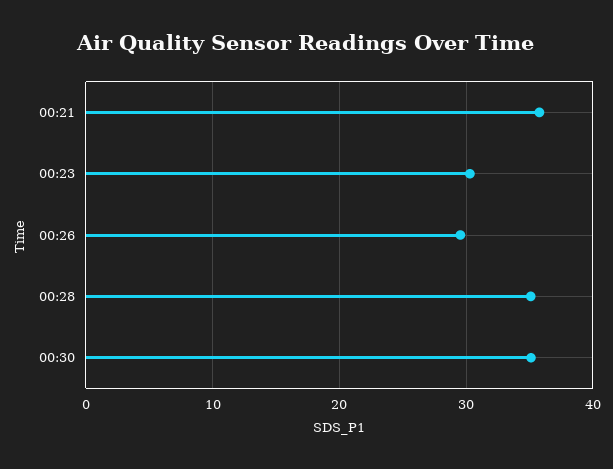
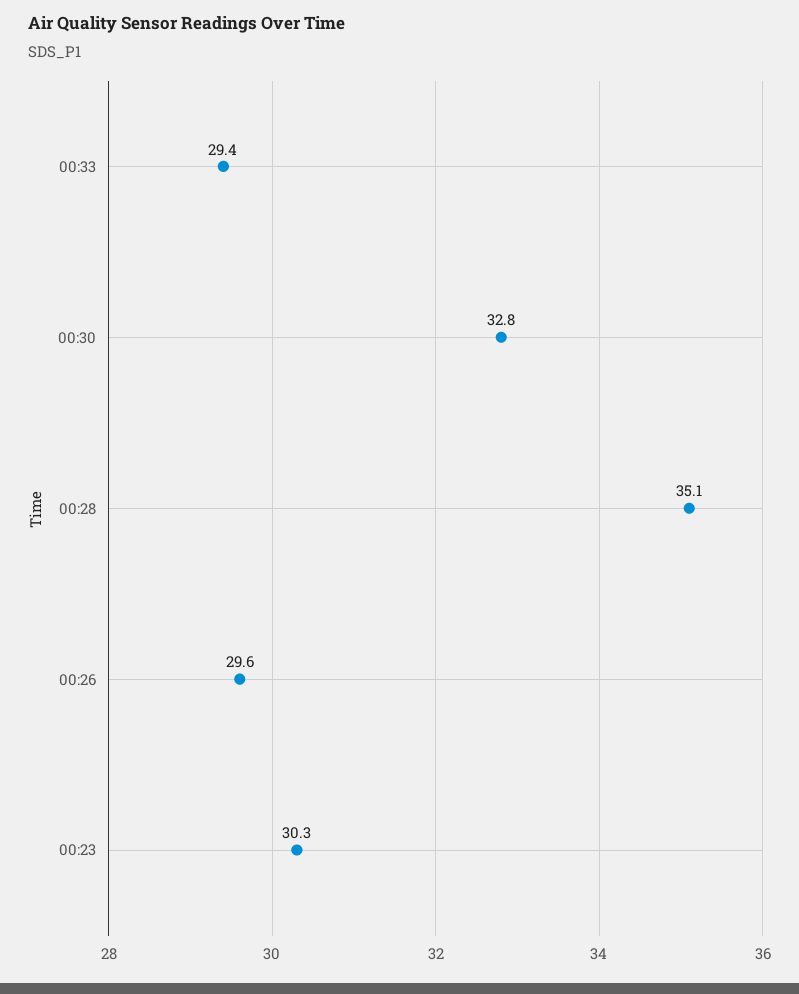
00:21: 36 -> none
00:30: 35 -> 32.8
00:33: none -> 29.4

